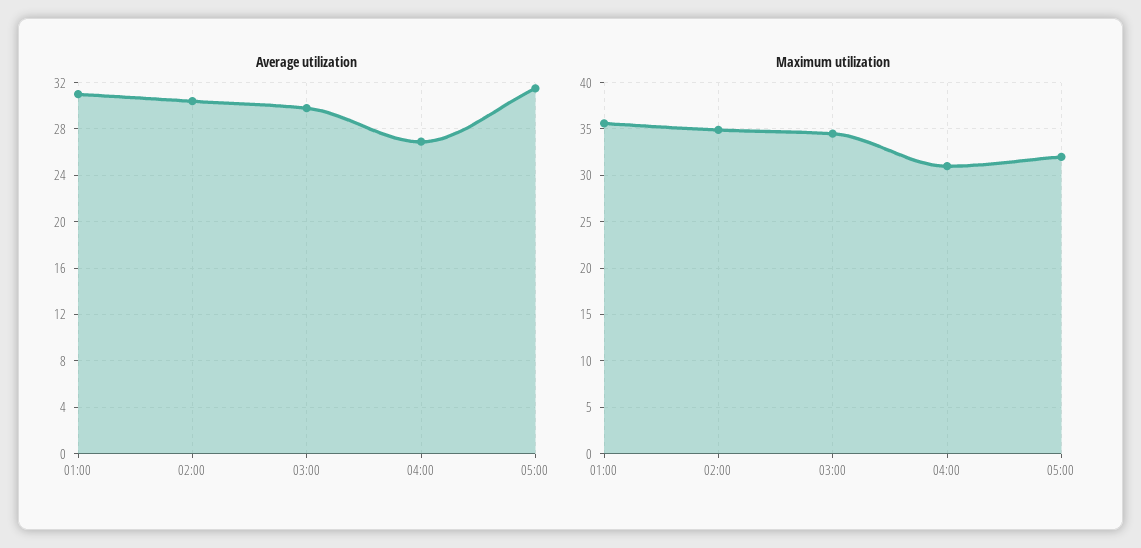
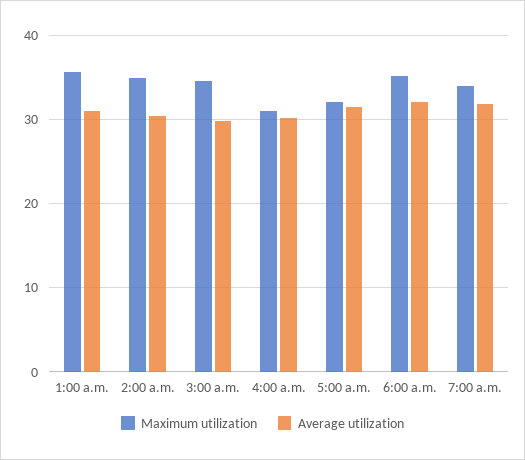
Average utilization, 04:00: 27 -> 30
Maximum utilization, 6:00 a.m.: none -> 35
Average utilization, 6:00 a.m.: none -> 32
Maximum utilization, 7:00 a.m.: none -> 34
Average utilization, 7:00 a.m.: none -> 32

